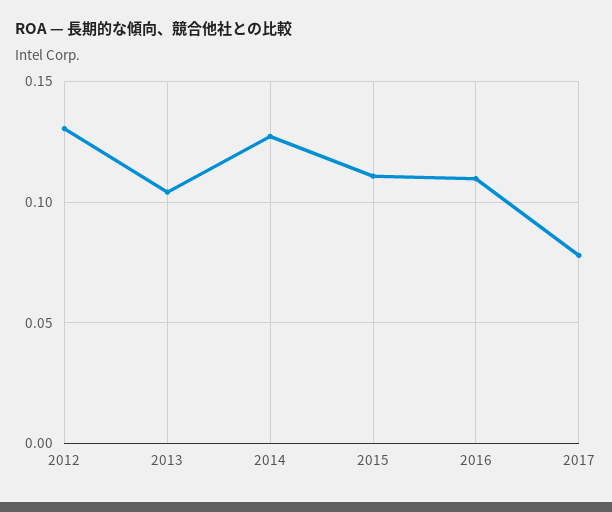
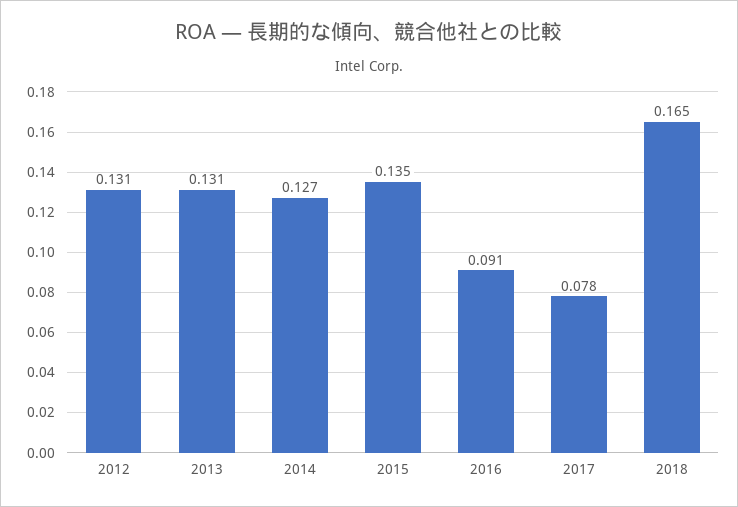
2013: 0.105 -> 0.131
2015: 0.11 -> 0.135
2016: 0.11 -> 0.091
2018: none -> 0.165

